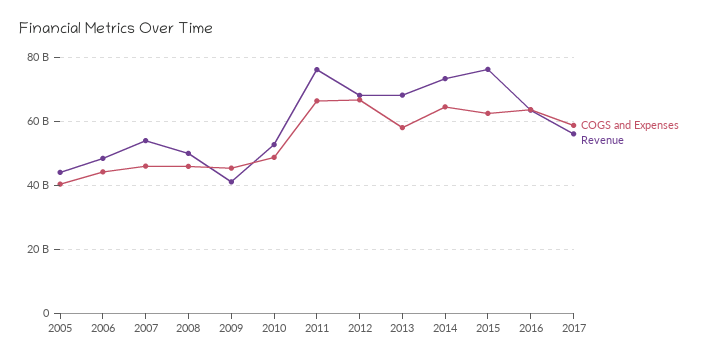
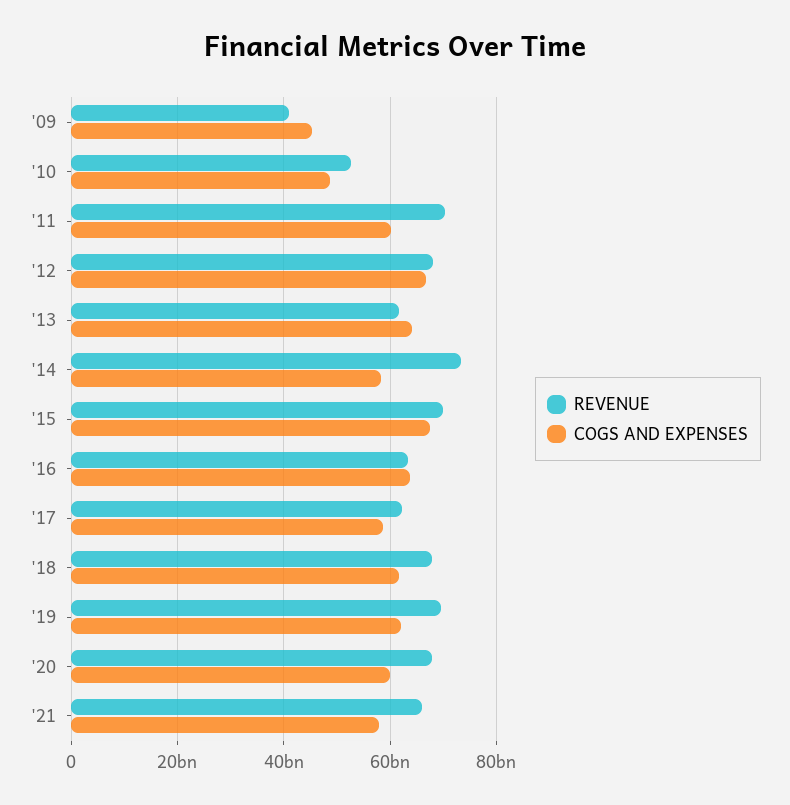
COGS and Expenses, 2005: 40000000000 -> none
Revenue, 2005: 44000000000 -> none
COGS and Expenses, 2006: 44000000000 -> none
Revenue, 2006: 48000000000 -> none
COGS and Expenses, 2007: 46000000000 -> none
Revenue, 2007: 54000000000 -> none
COGS and Expenses, 2008: 46000000000 -> none
Revenue, 2008: 50000000000 -> none
COGS and Expenses, 2011: 66000000000 -> 60000000000
Revenue, 2011: 76000000000 -> 70000000000
COGS and Expenses, 2013: 58000000000 -> 64000000000
Revenue, 2013: 68000000000 -> 62000000000
COGS and Expenses, 2014: 64000000000 -> 58000000000
COGS and Expenses, 2015: 62000000000 -> 68000000000
Revenue, 2015: 76000000000 -> 70000000000
Revenue, 2017: 56000000000 -> 62000000000
Revenue, '18: none -> 68000000000
COGS and Expenses, '18: none -> 62000000000
Revenue, '19: none -> 70000000000
COGS and Expenses, '19: none -> 62000000000
Revenue, '20: none -> 68000000000
COGS and Expenses, '20: none -> 60000000000
Revenue, '21: none -> 66000000000
COGS and Expenses, '21: none -> 58000000000

